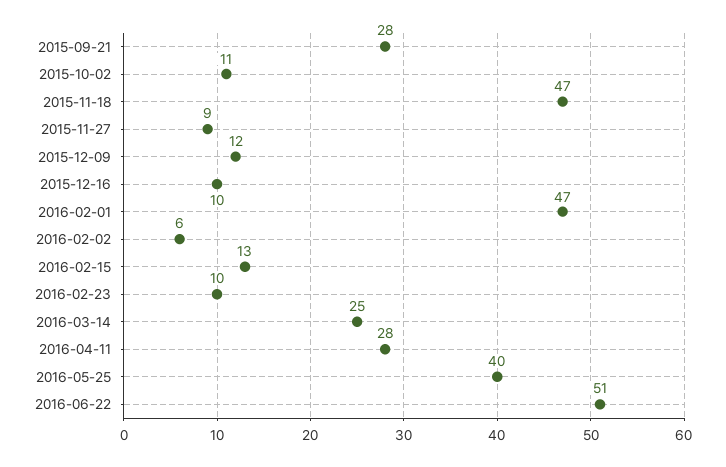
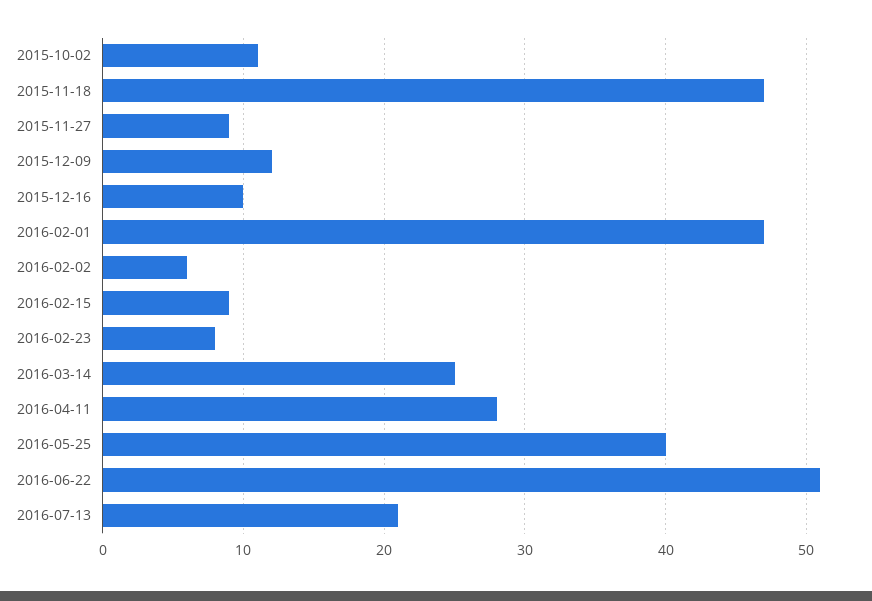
2015-09-21: 28 -> none
2016-02-15: 13 -> 9
2016-02-23: 10 -> 8
2016-07-13: none -> 21

